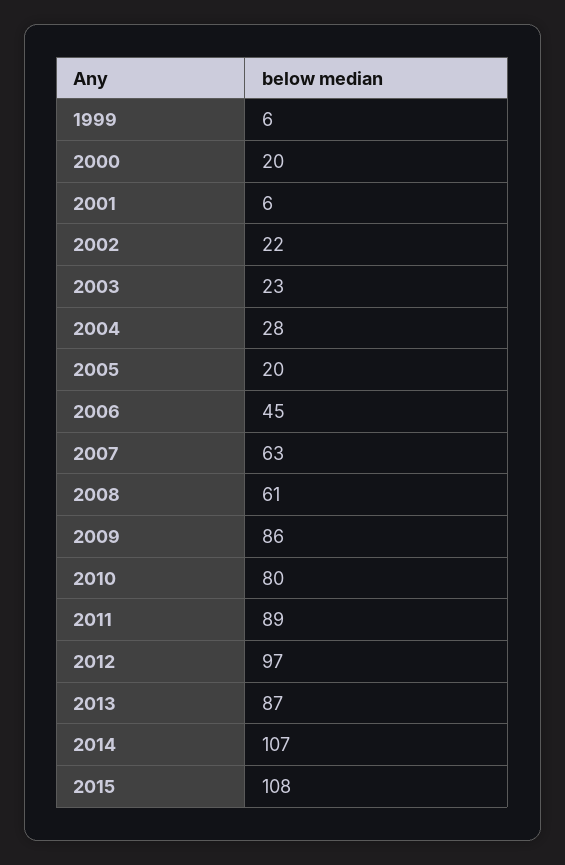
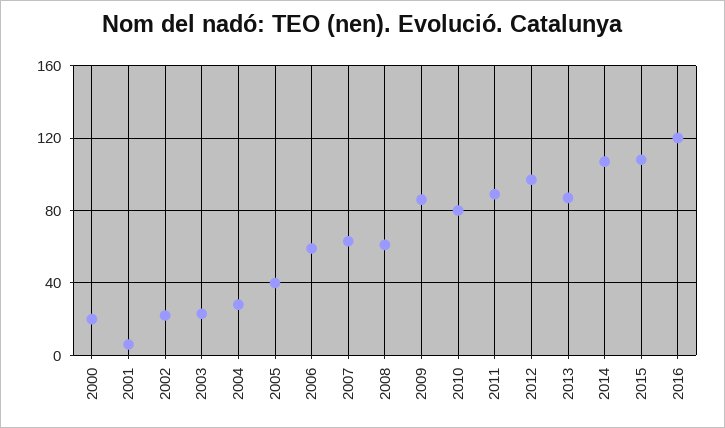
1999: 6 -> none
2005: 20 -> 40
2006: 45 -> 60
2016: none -> 120

